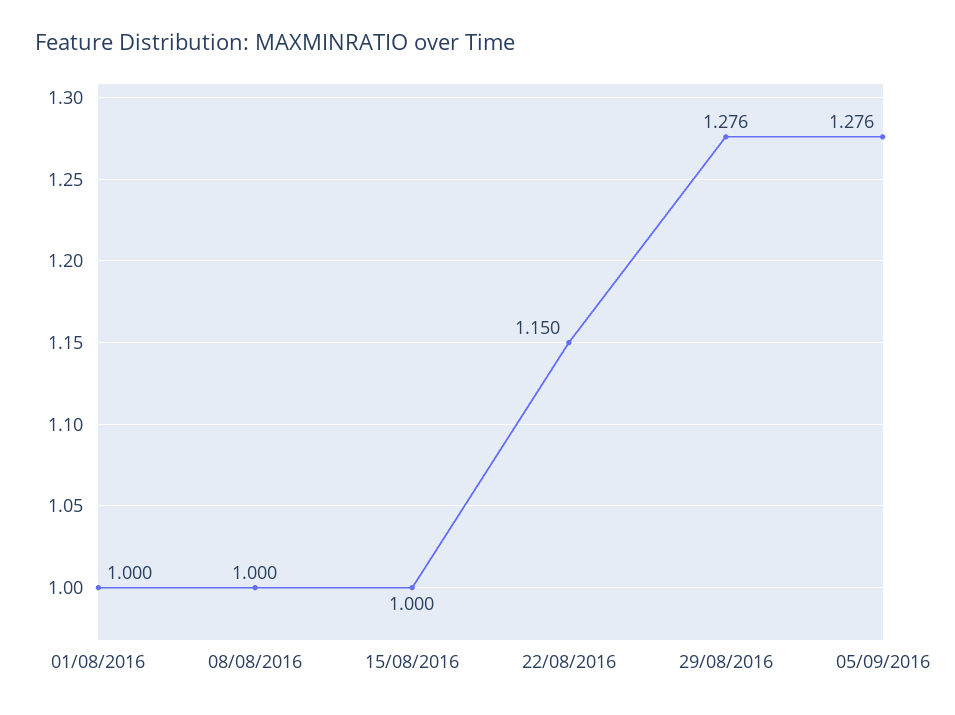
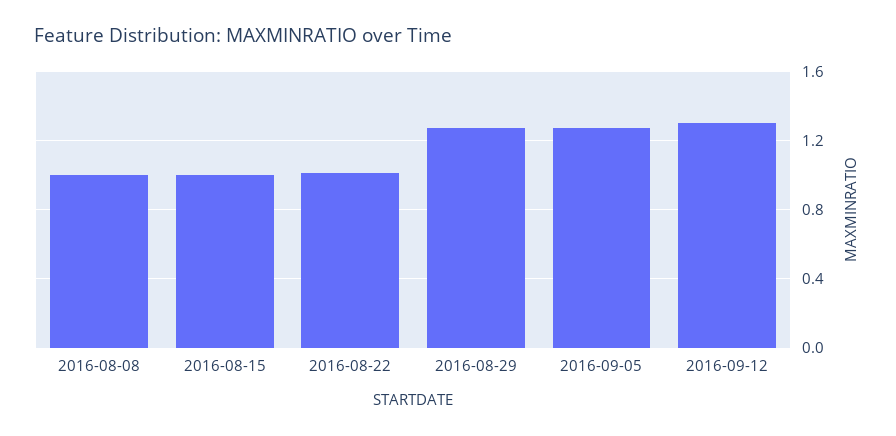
01/08/2016: 1 -> none
22/08/2016: 1.15 -> 1
2016-09-12: none -> 1.3

